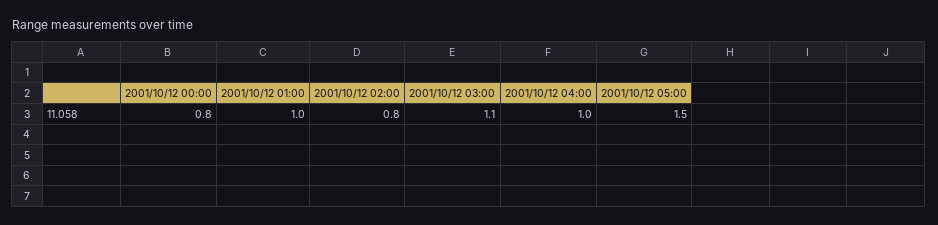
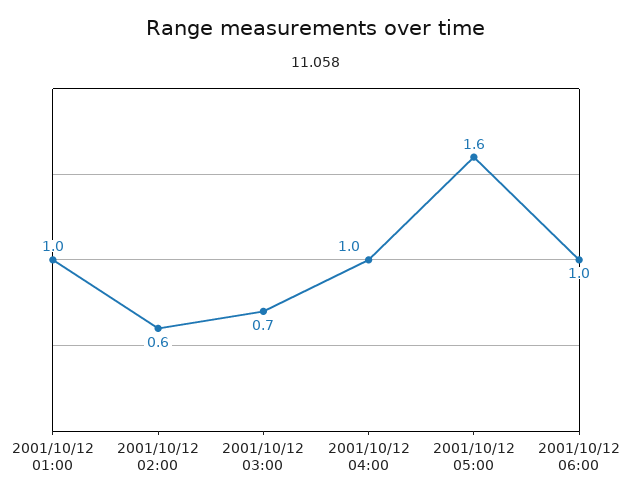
2001/10/12 00:00: 0.8 -> none
2001/10/12 02:00: 0.8 -> 0.6
2001/10/12 03:00: 1.1 -> 0.7
2001/10/12 05:00: 1.5 -> 1.6
2001/10/12 06:00: none -> 1

